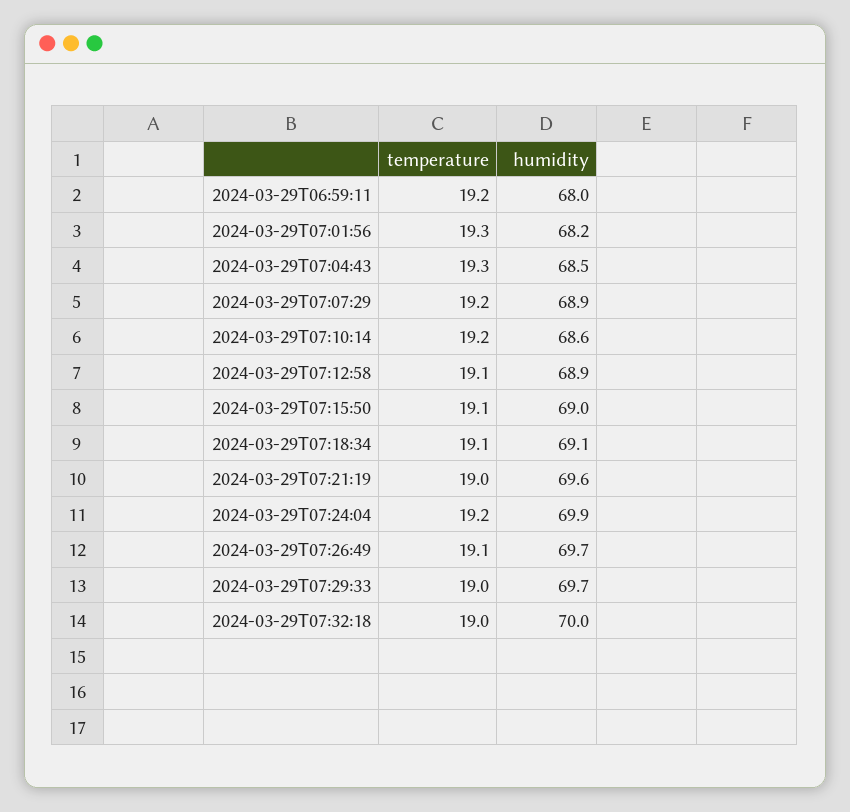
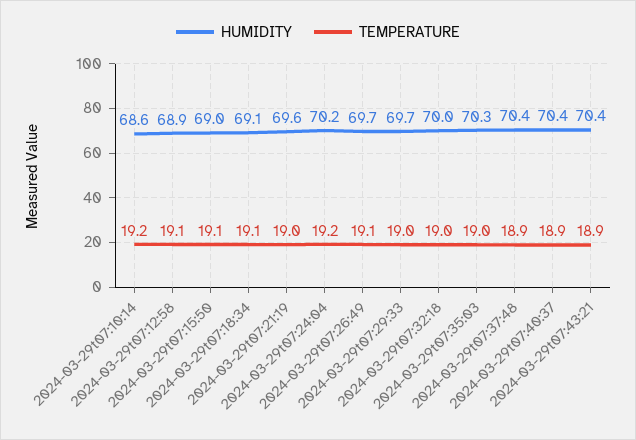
temperature, 2024-03-29T06:59:11: 19.2 -> none
humidity, 2024-03-29T06:59:11: 68 -> none
temperature, 2024-03-29T07:01:56: 19.3 -> none
humidity, 2024-03-29T07:01:56: 68.2 -> none
temperature, 2024-03-29T07:04:43: 19.3 -> none
humidity, 2024-03-29T07:04:43: 68.5 -> none
temperature, 2024-03-29T07:07:29: 19.2 -> none
humidity, 2024-03-29T07:07:29: 68.9 -> none
humidity, 2024-03-29T07:24:04: 69.9 -> 70.2
humidity, 2024-03-29t07:35:03: none -> 70.3
temperature, 2024-03-29t07:35:03: none -> 19
humidity, 2024-03-29t07:37:48: none -> 70.4
temperature, 2024-03-29t07:37:48: none -> 18.9
humidity, 2024-03-29t07:40:37: none -> 70.4
temperature, 2024-03-29t07:40:37: none -> 18.9
humidity, 2024-03-29t07:43:21: none -> 70.4
temperature, 2024-03-29t07:43:21: none -> 18.9

